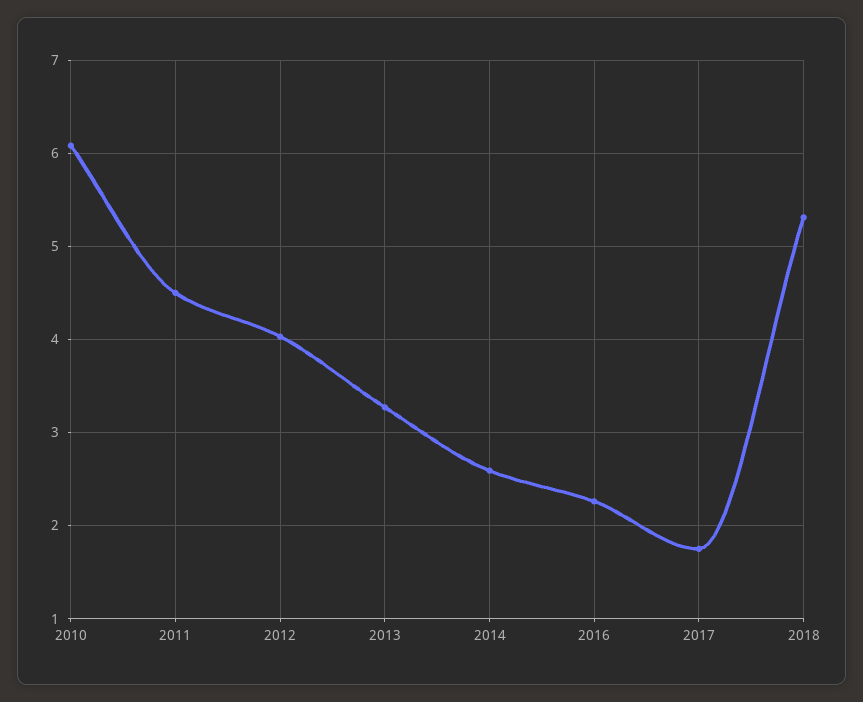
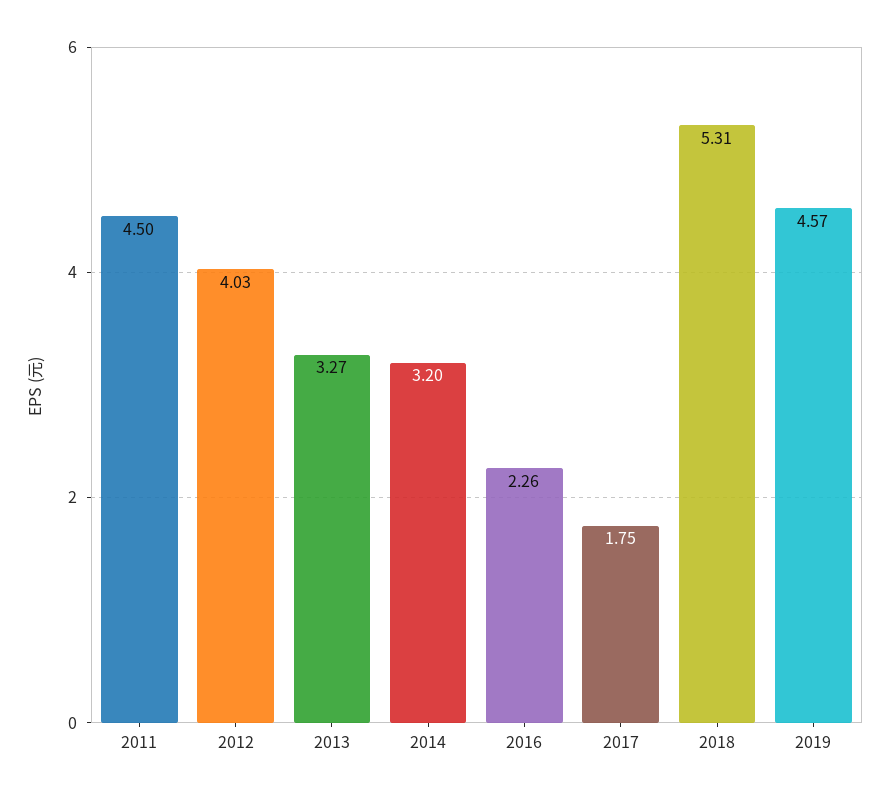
2010: 6.1 -> none
2014: 2.6 -> 3.2
2019: none -> 4.57

